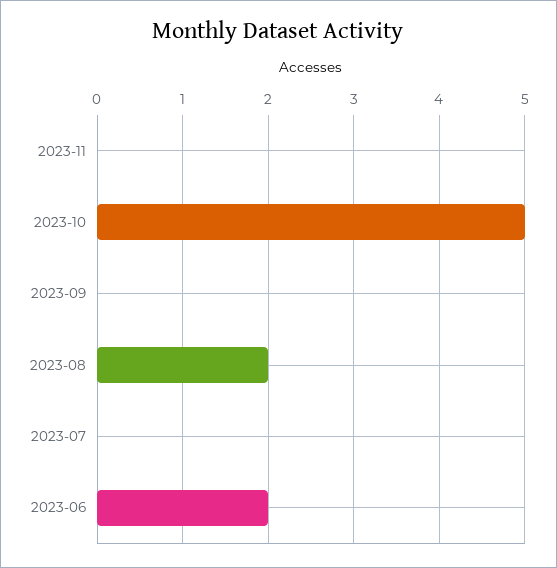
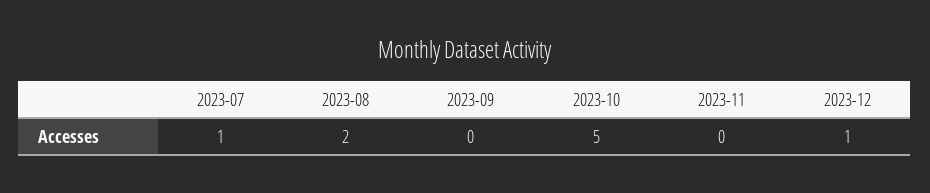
2023-07: 0 -> 1
2023-06: 2 -> none
2023-12: none -> 1

